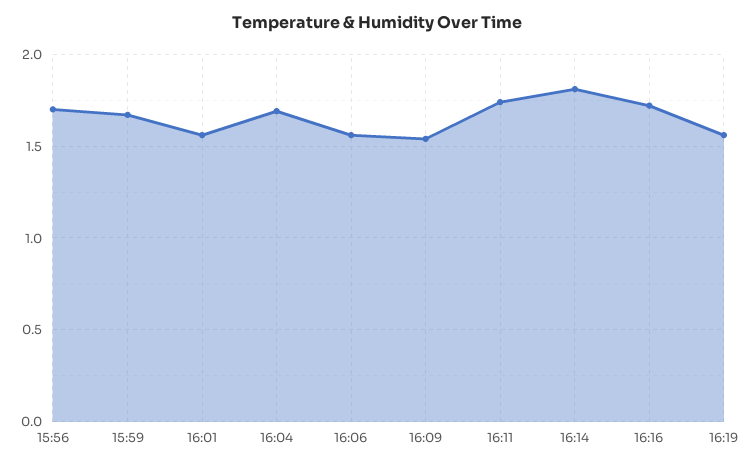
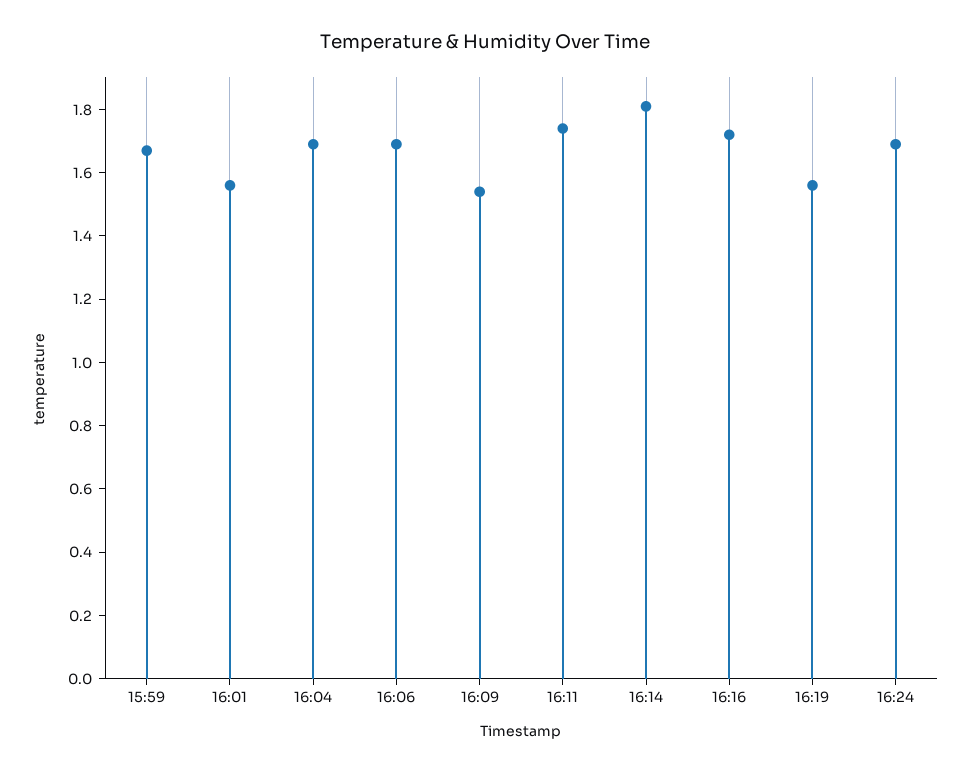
15:56: 1.7 -> none
16:06: 1.55 -> 1.7
16:24: none -> 1.7

